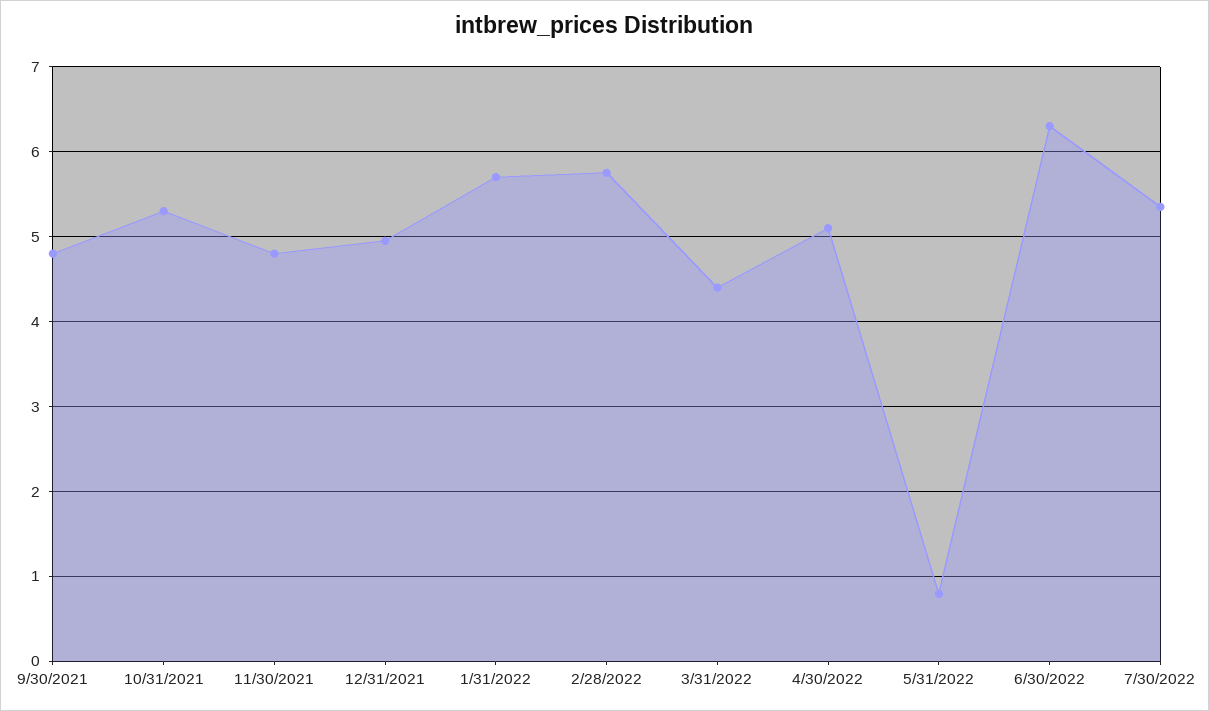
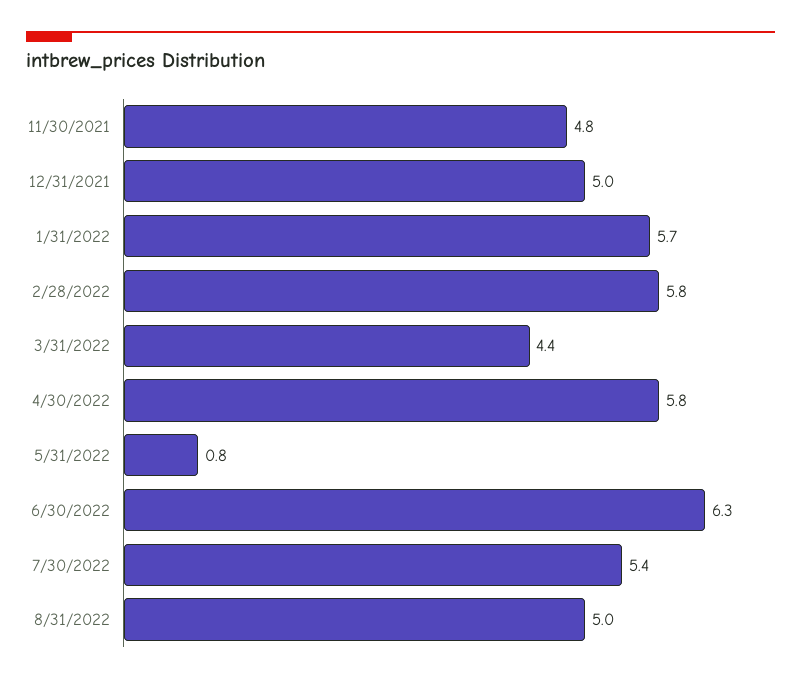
9/30/2021: 4.8 -> none
10/31/2021: 5.3 -> none
4/30/2022: 5.1 -> 5.8
8/31/2022: none -> 5

